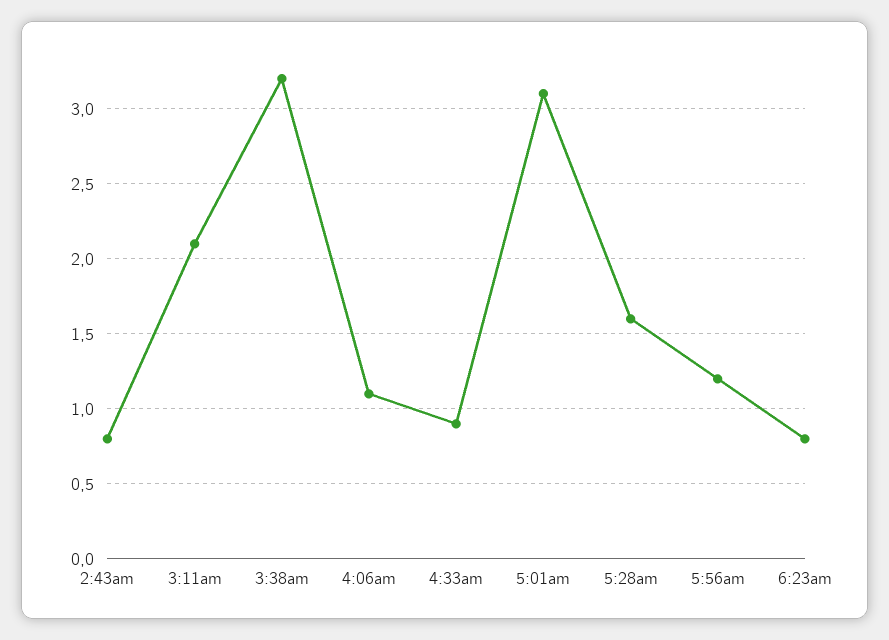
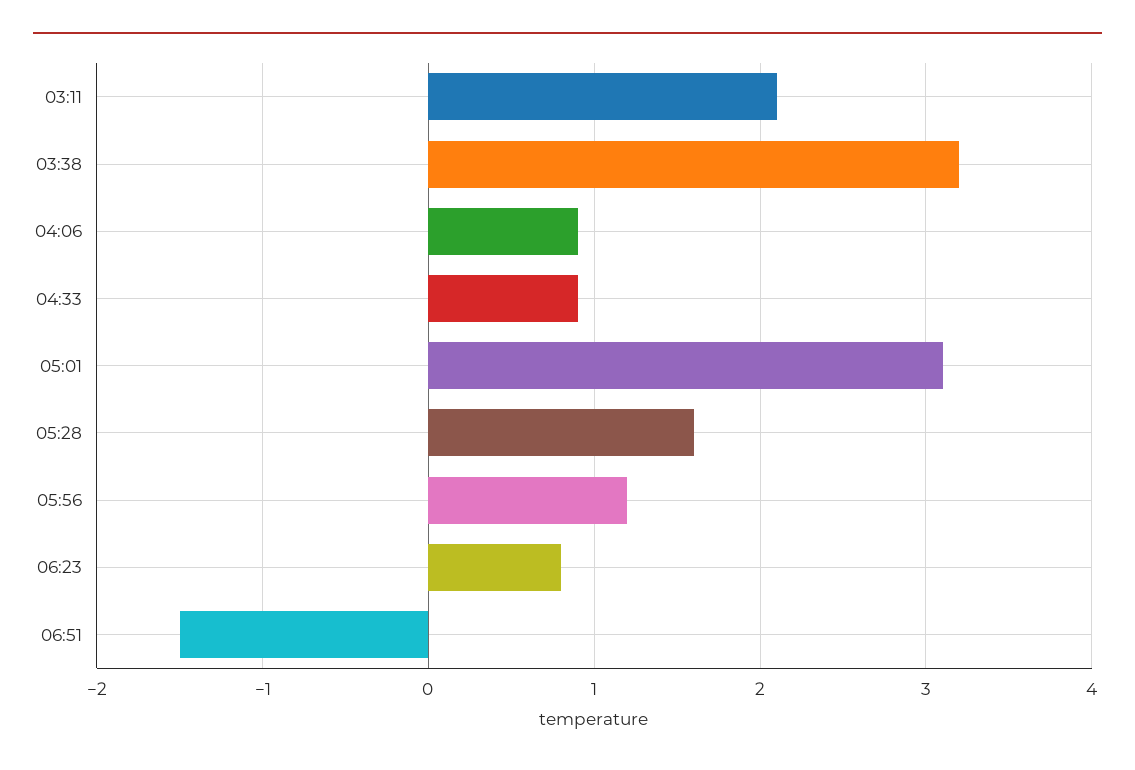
2:43am: 0.8 -> none
4:06am: 1.1 -> 0.9
06:51: none -> -1.5

